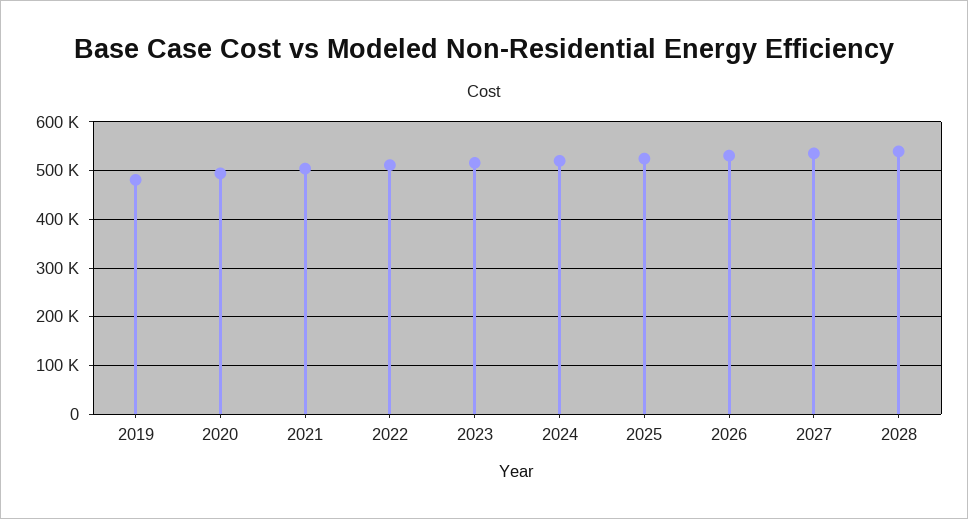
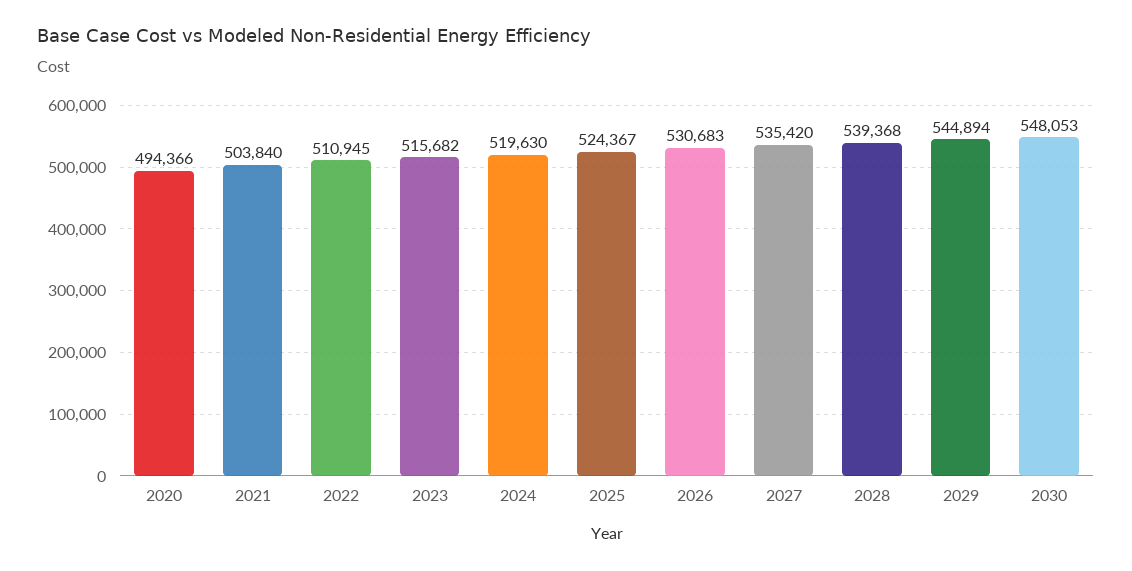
2019: 480000 -> none
2029: none -> 544894
2030: none -> 548053

